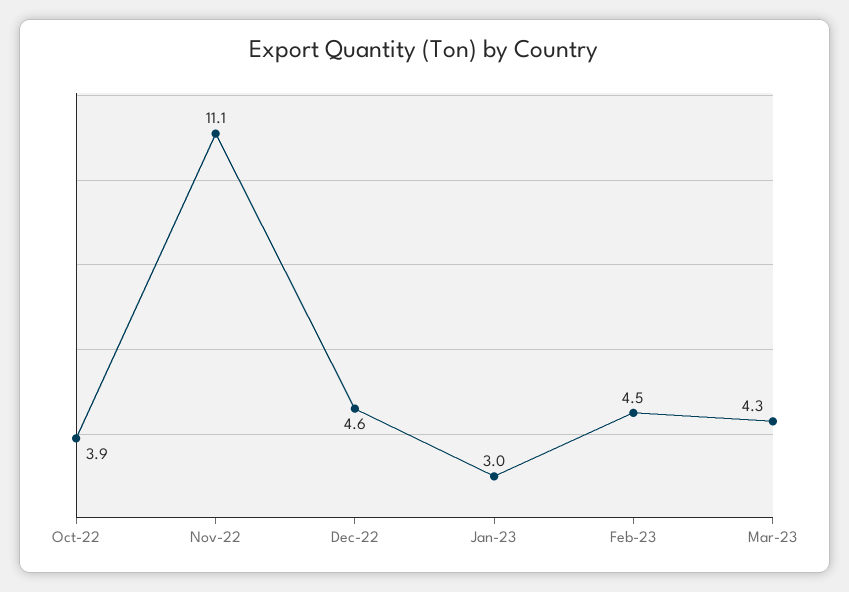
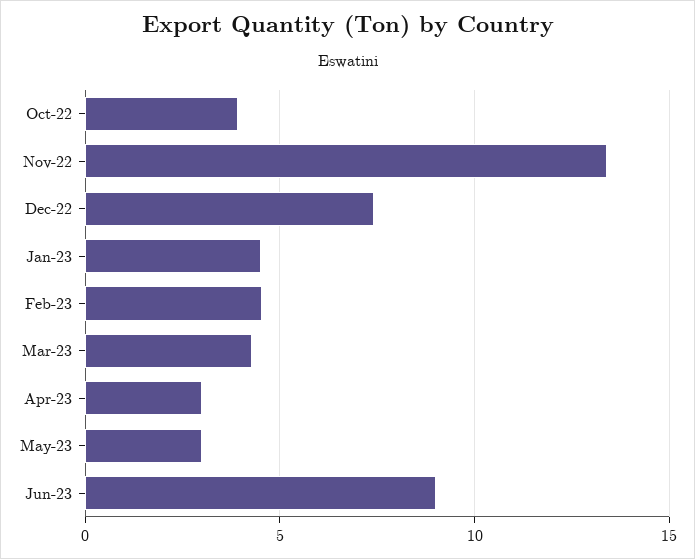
Nov-22: 11.1 -> 13.5
Dec-22: 4.6 -> 7.5
Jan-23: 3 -> 4.5
Apr-23: none -> 3
May-23: none -> 3
Jun-23: none -> 9

